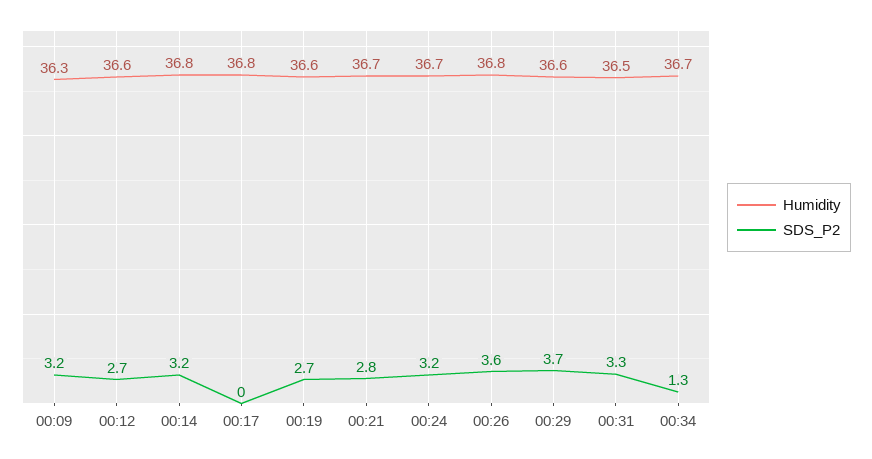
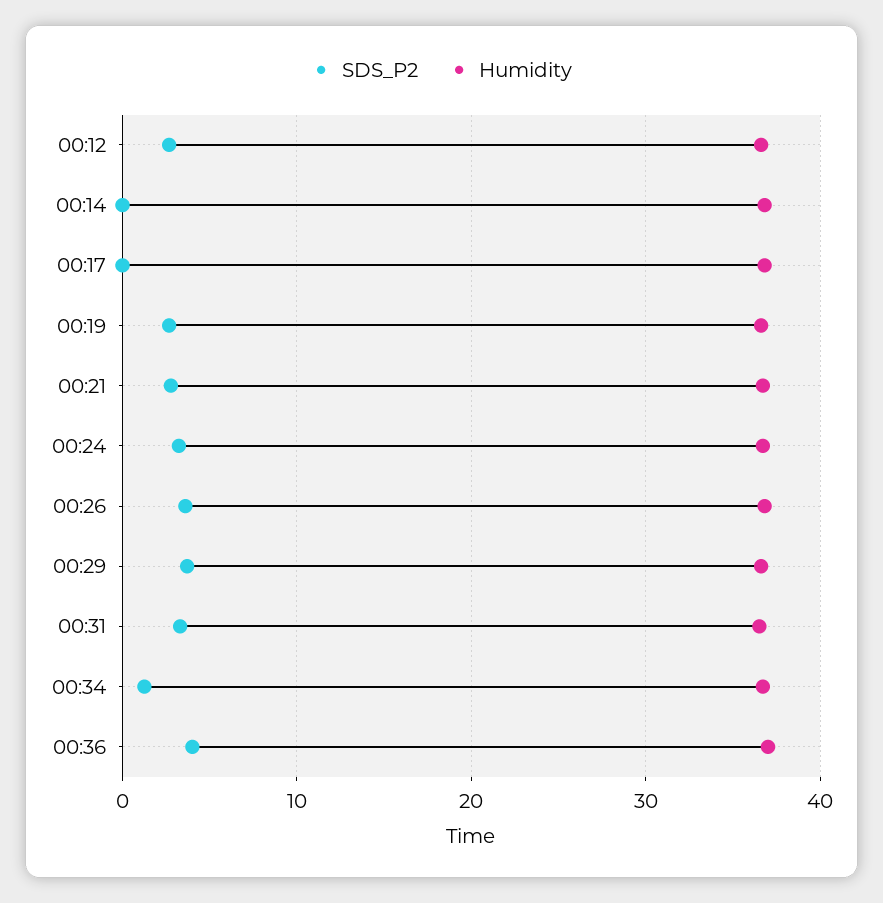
Humidity, 00:09: 36.3 -> none
SDS_P2, 00:09: 3.2 -> none
SDS_P2, 00:14: 3.2 -> 0
SDS_P2, 00:36: none -> 4
Humidity, 00:36: none -> 37

